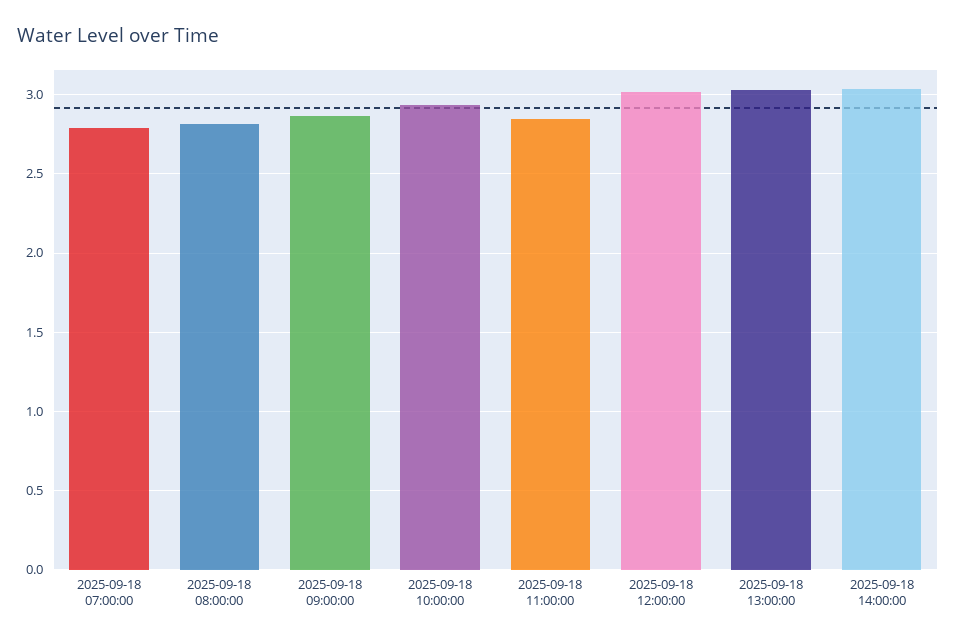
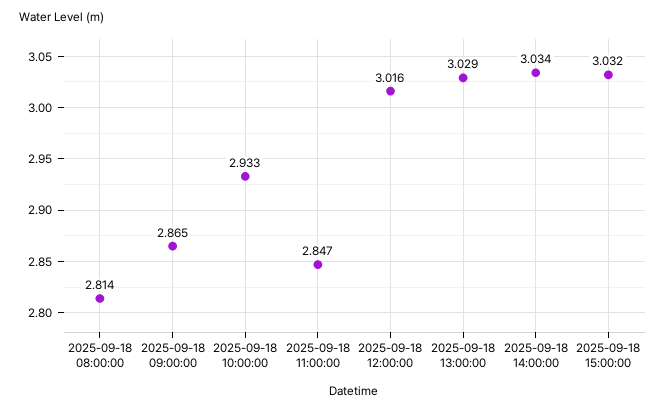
2025-09-18 07:00:00: 2.8 -> none
2025-09-18 15:00:00: none -> 3.032

